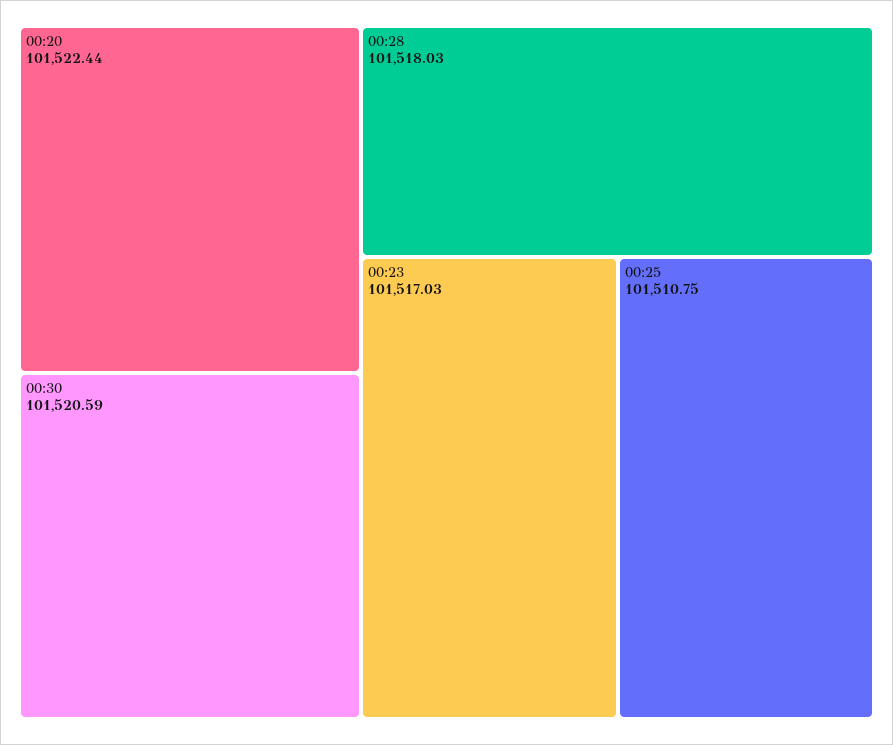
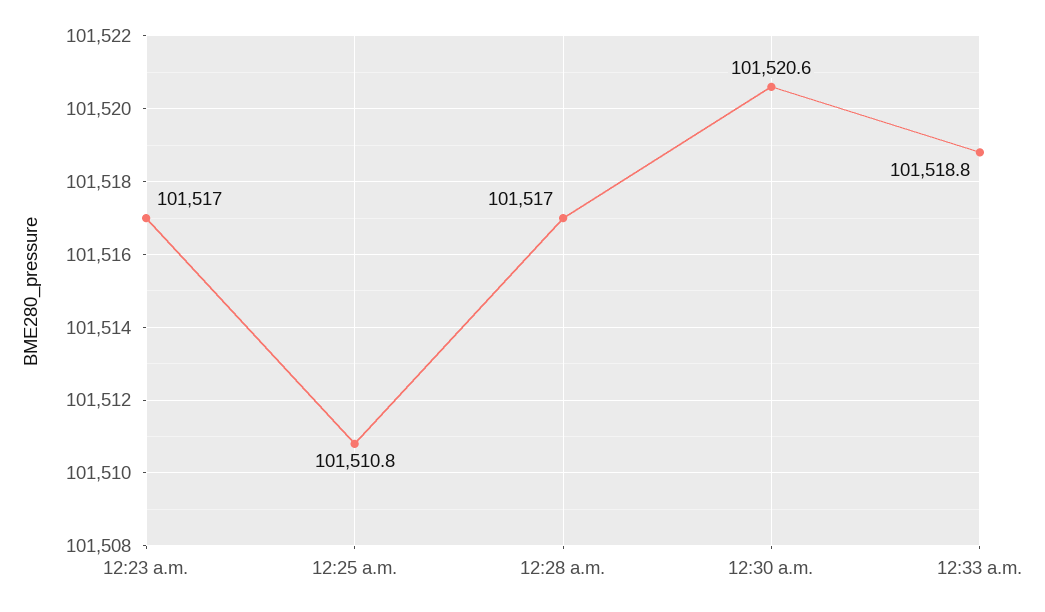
00:20: 101522.44 -> none
00:28: 101518.03 -> 101517
12:33 a.m.: none -> 101518.8

